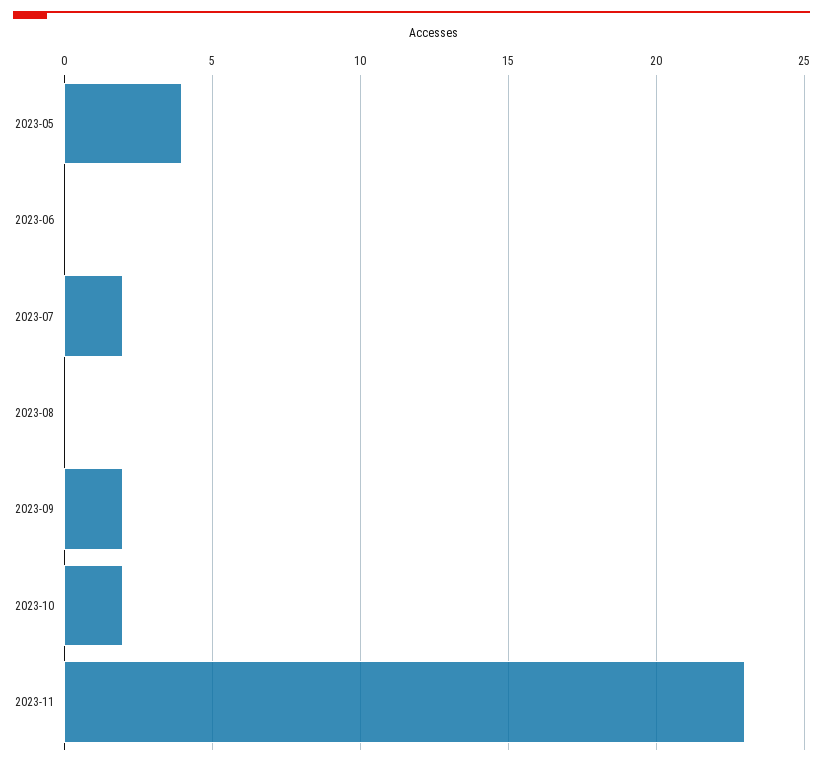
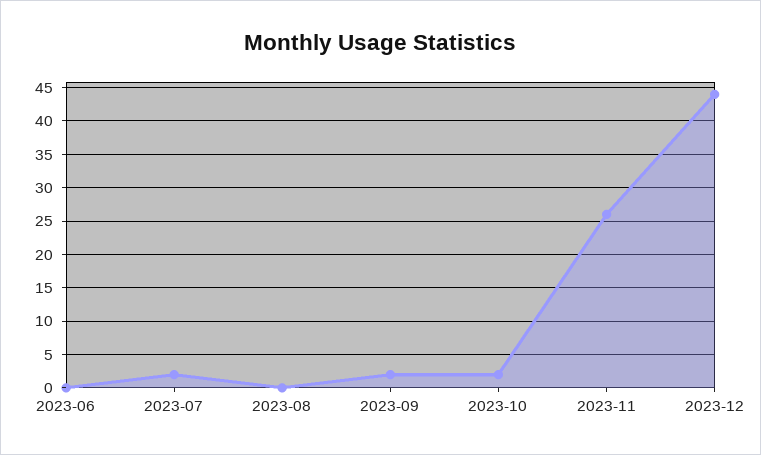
2023-05: 4 -> none
2023-11: 23 -> 26
2023-12: none -> 44

